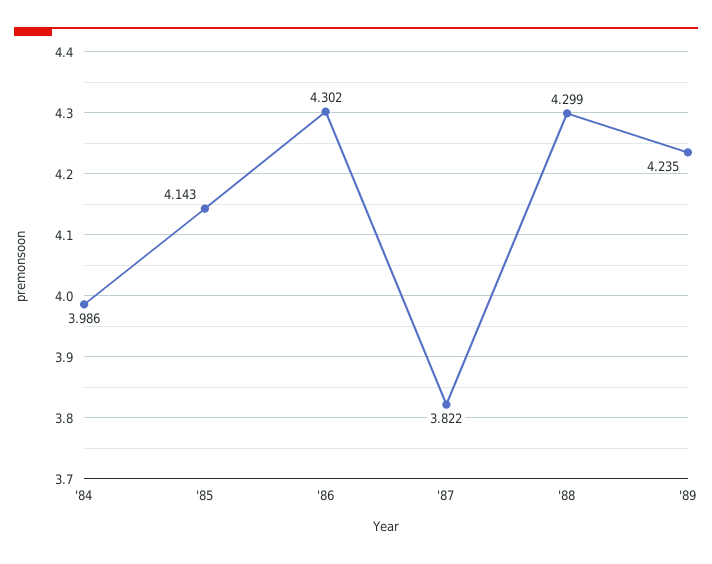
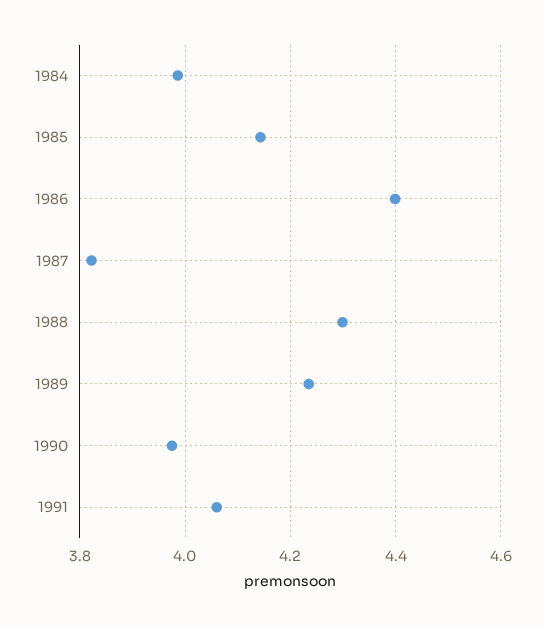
'86: 4.302 -> 4.4
1990: none -> 3.98
1991: none -> 4.06

